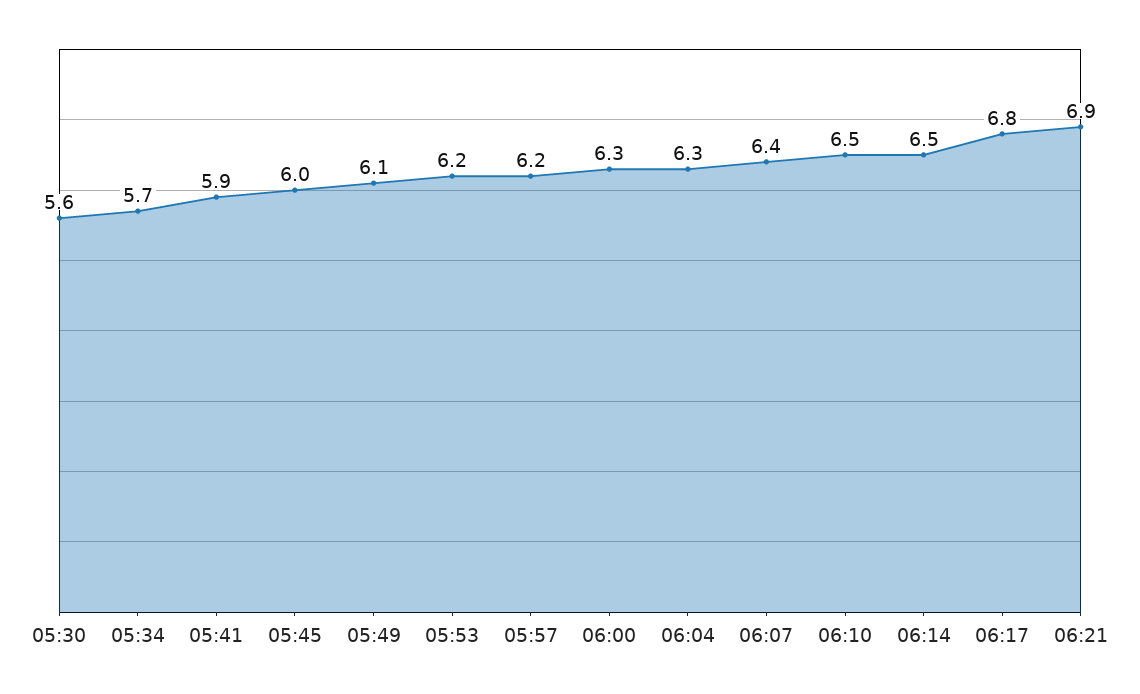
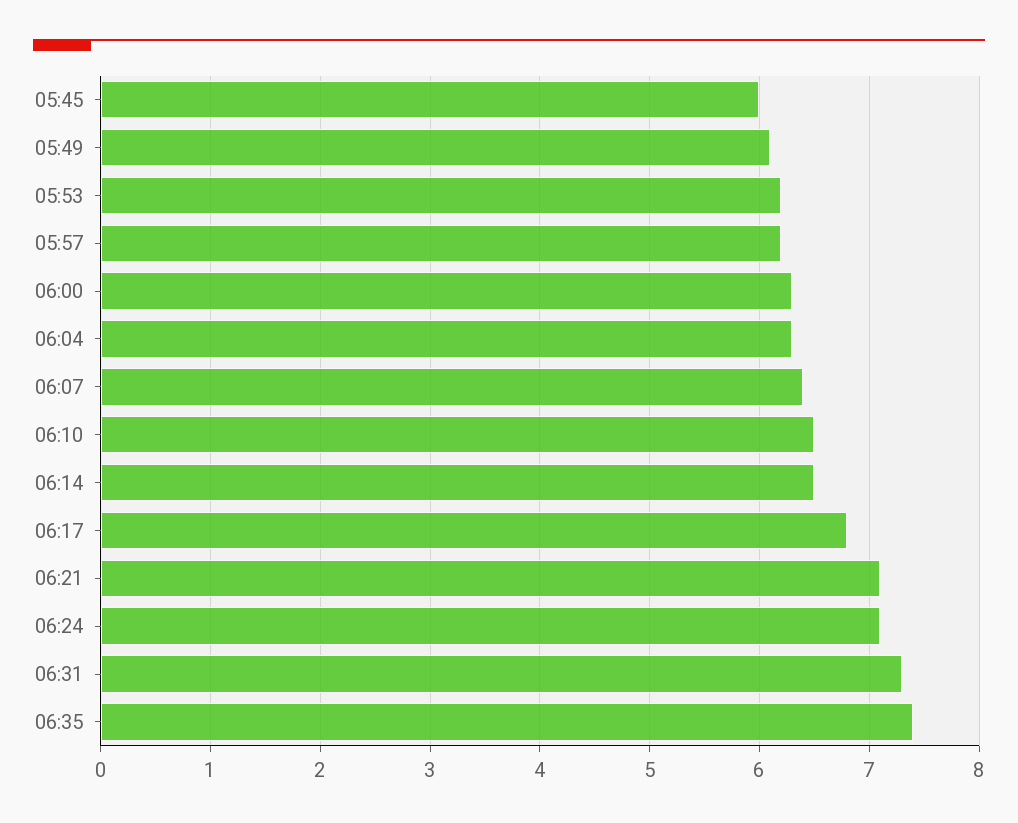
05:30: 5.6 -> none
05:34: 5.7 -> none
05:41: 5.9 -> none
06:21: 6.9 -> 7.1
06:24: none -> 7.1
06:31: none -> 7.3
06:35: none -> 7.4

